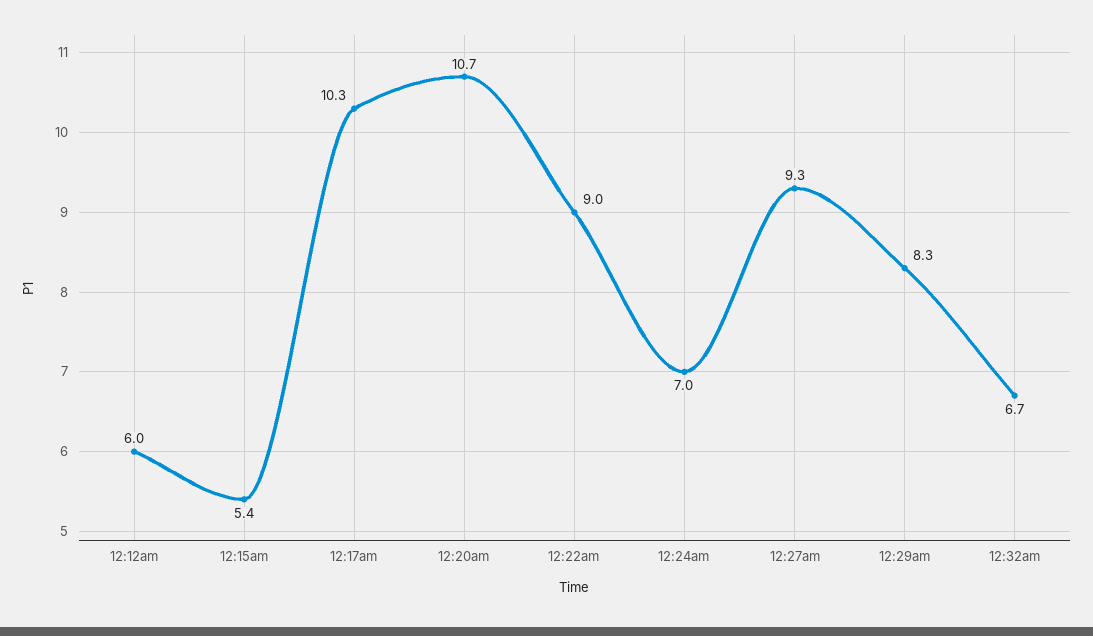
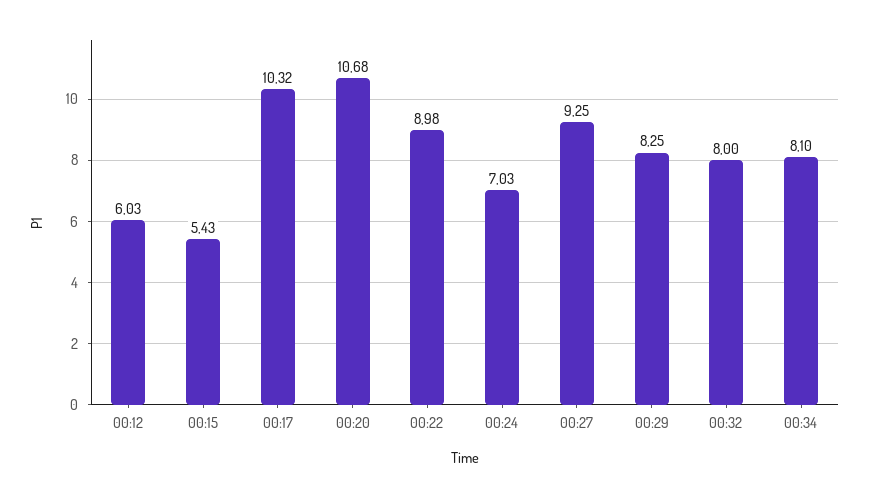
12:32am: 6.7 -> 8
00:34: none -> 8.1

